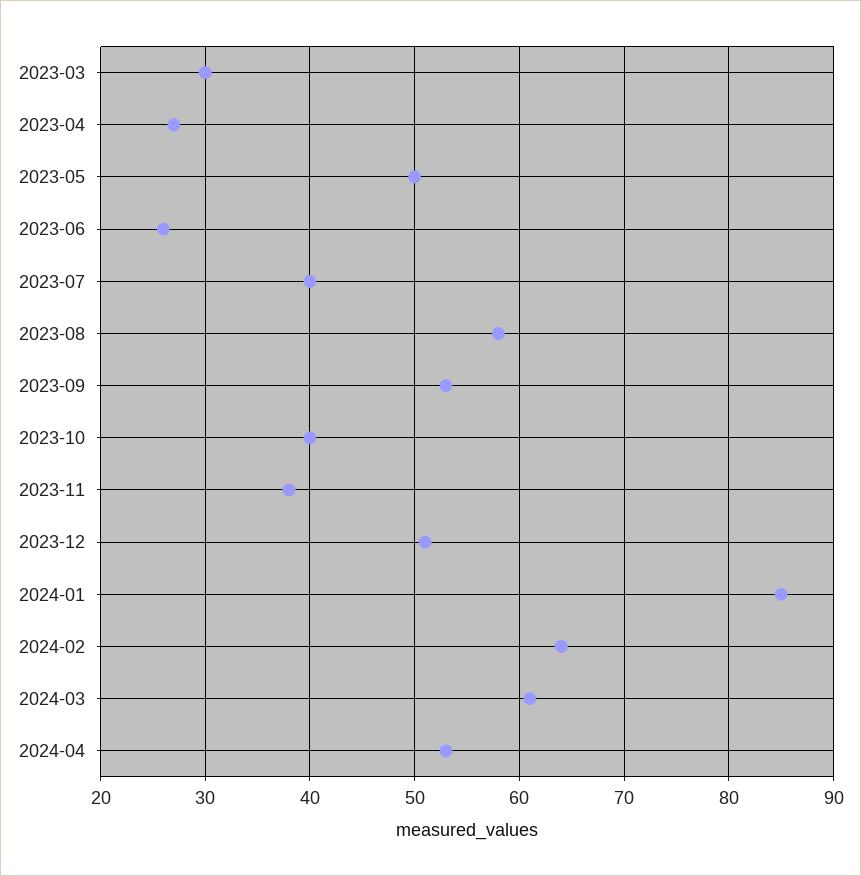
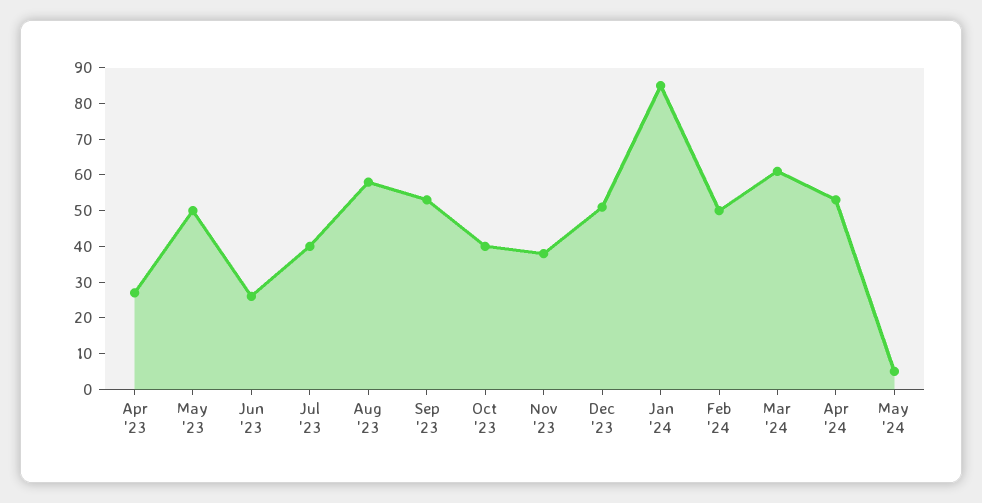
2023-03: 30 -> none
2024-02: 64 -> 50
May '24: none -> 5

